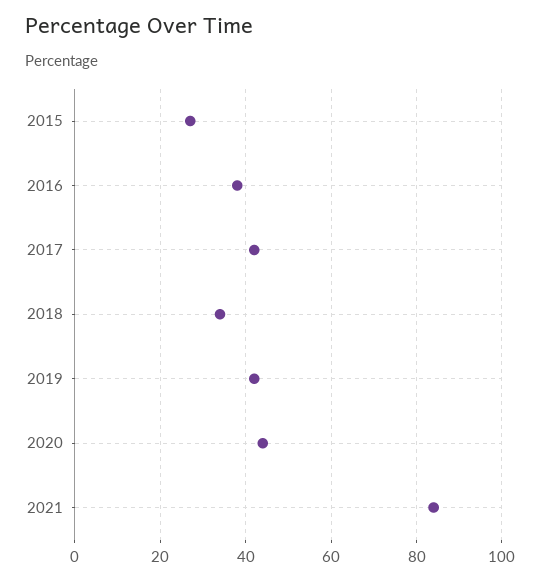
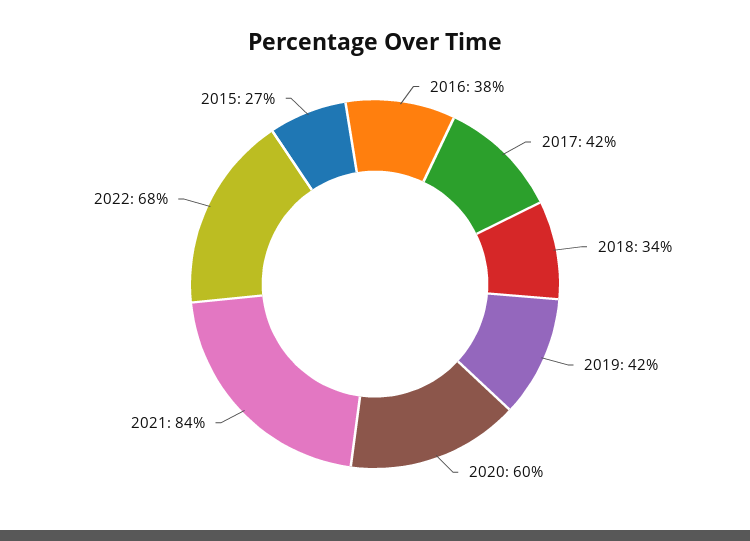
2020: 45 -> 60
2022: none -> 68

